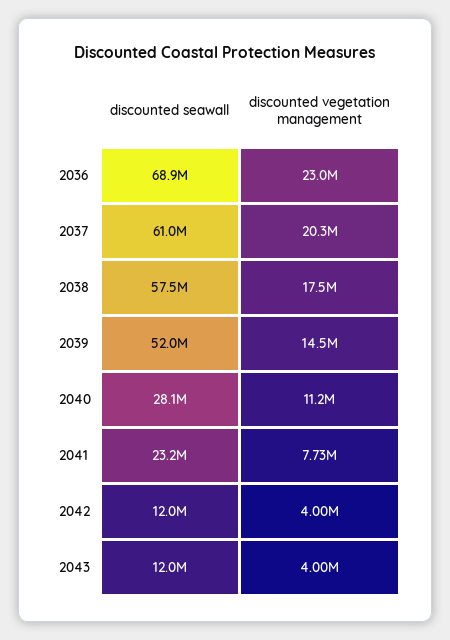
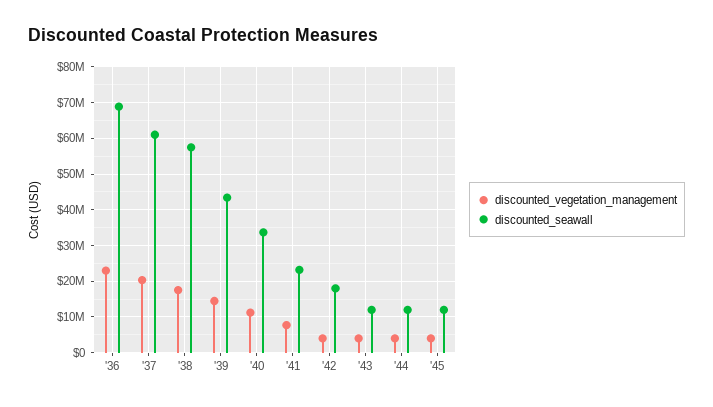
discounted seawall, 2039: 52000000 -> 44000000
discounted seawall, 2040: 28100000 -> 34000000
discounted seawall, 2042: 12000000 -> 18000000
discounted vegetation management, '44: none -> 4000000
discounted seawall, '44: none -> 12000000
discounted vegetation management, '45: none -> 4000000
discounted seawall, '45: none -> 12000000

